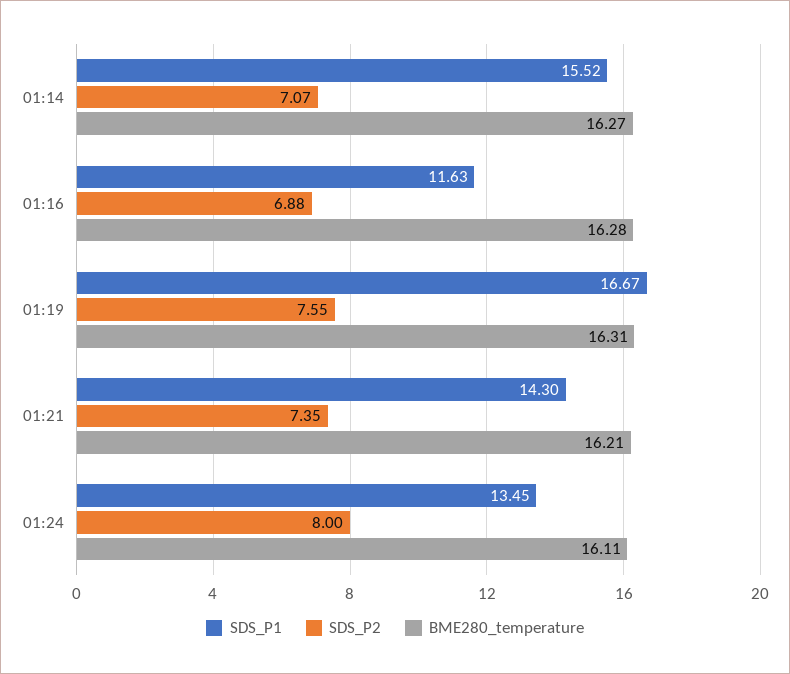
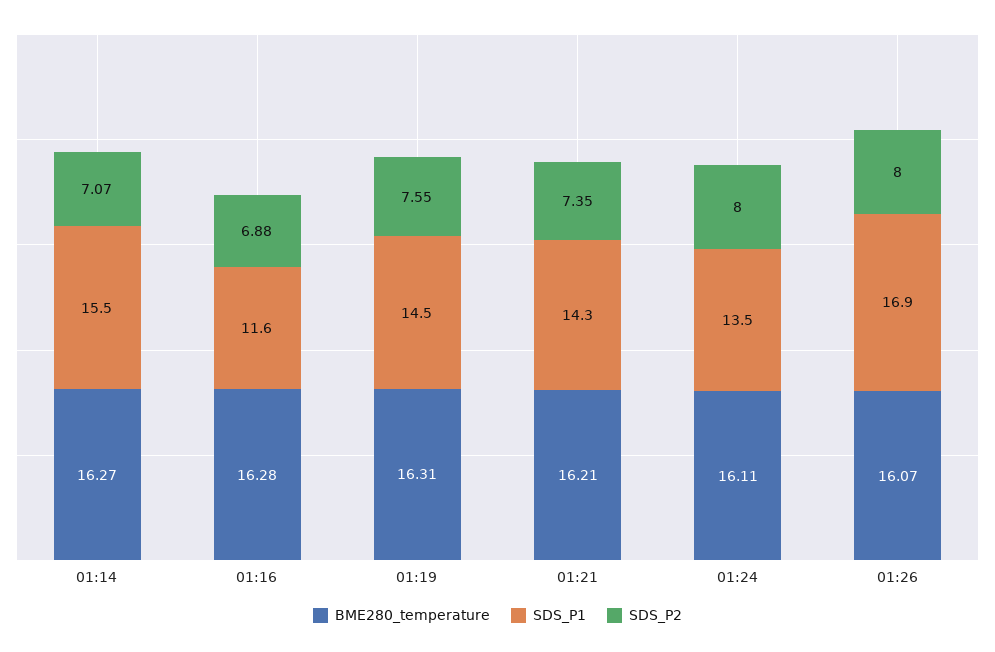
SDS_P1, 01:19: 16.67 -> 14.5
BME280_temperature, 01:26: none -> 16.07
SDS_P1, 01:26: none -> 16.9
SDS_P2, 01:26: none -> 8

